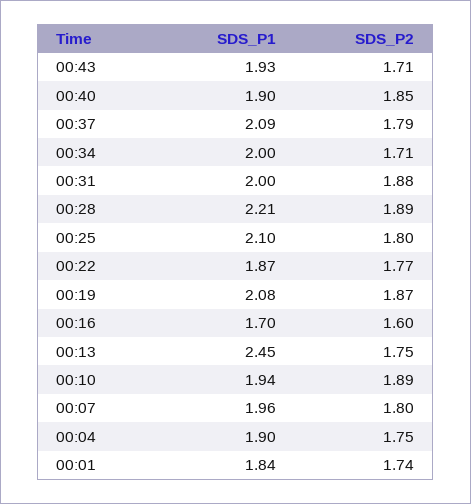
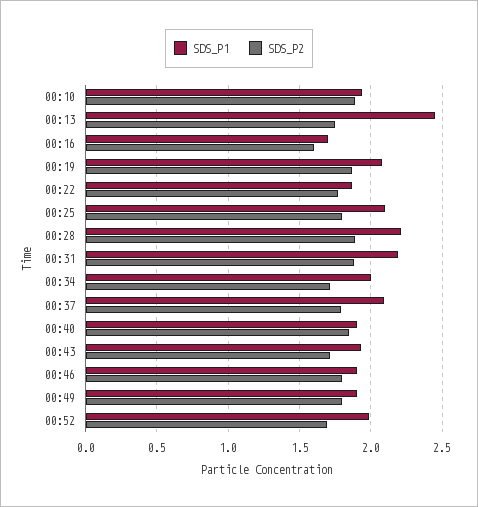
SDS_P1, 00:31: 2 -> 2.2
SDS_P1, 00:07: 1.96 -> none
SDS_P2, 00:07: 1.8 -> none
SDS_P1, 00:04: 1.9 -> none
SDS_P2, 00:04: 1.75 -> none
SDS_P1, 00:01: 1.84 -> none
SDS_P2, 00:01: 1.74 -> none
SDS_P1, 00:46: none -> 1.9
SDS_P2, 00:46: none -> 1.8
SDS_P1, 00:49: none -> 1.9
SDS_P2, 00:49: none -> 1.8
SDS_P1, 00:52: none -> 2
SDS_P2, 00:52: none -> 1.7

